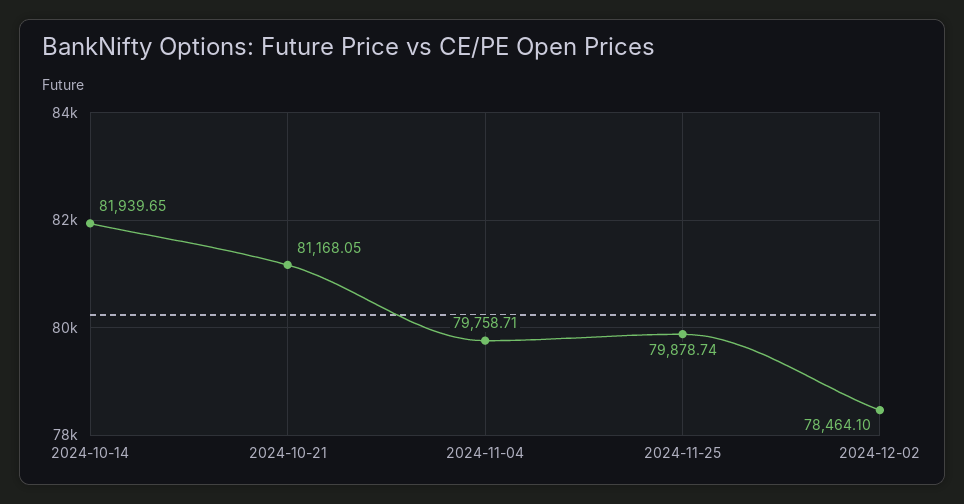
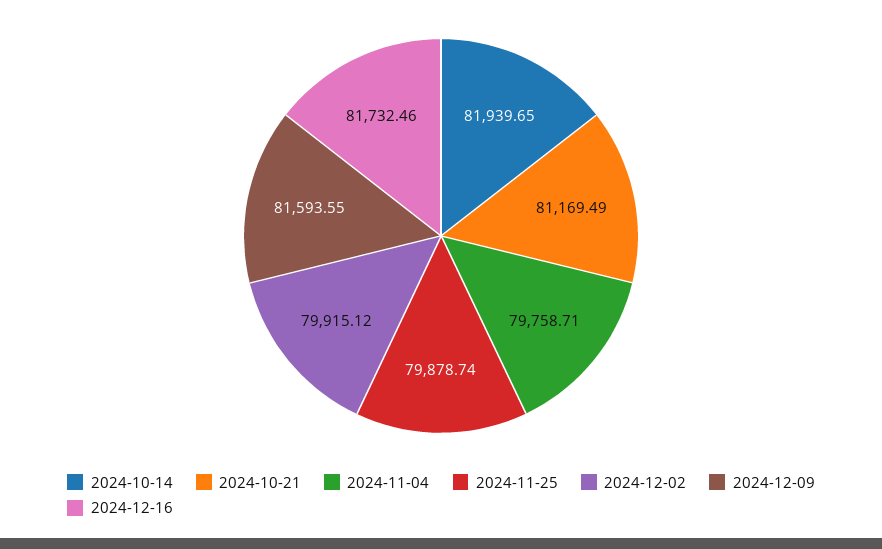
2024-10-21: 81168.05 -> 81169.49
2024-12-02: 78464.1 -> 79915.12
2024-12-09: none -> 81593.55
2024-12-16: none -> 81732.46

